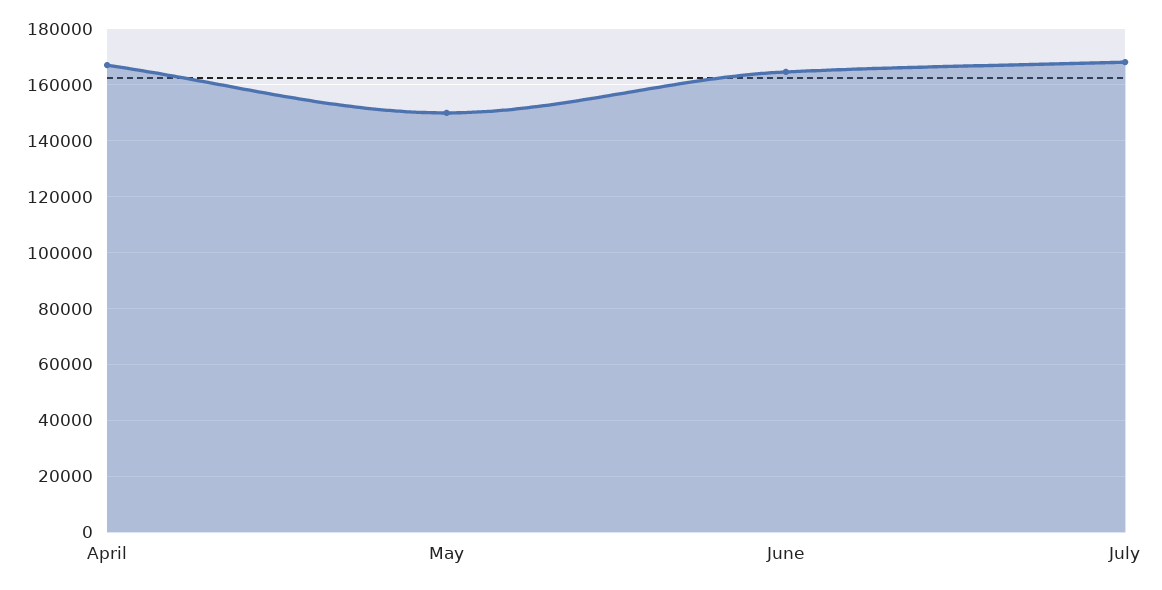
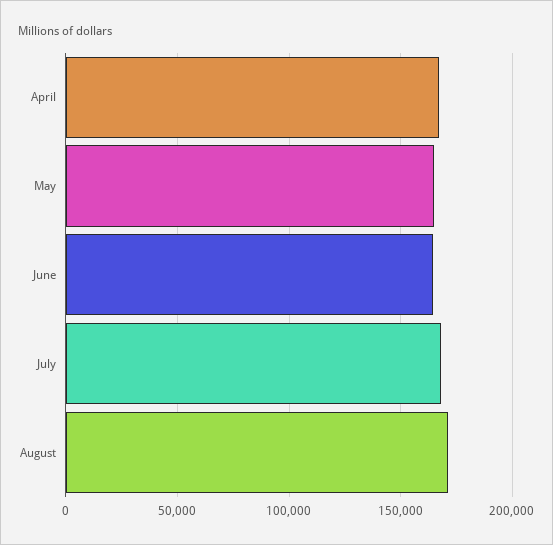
May: 150000 -> 165000
August: none -> 170000

